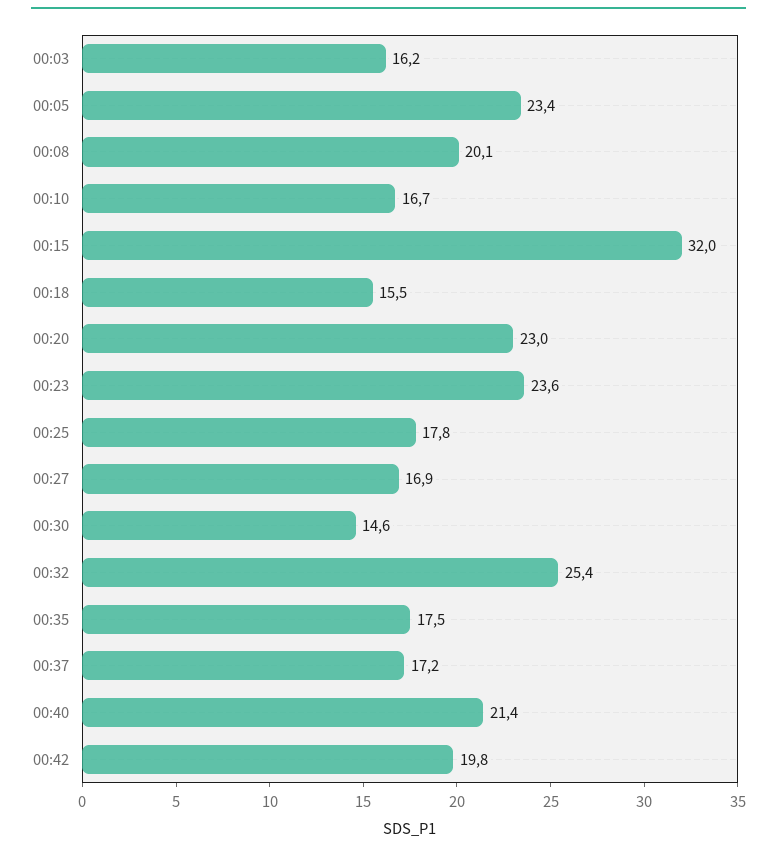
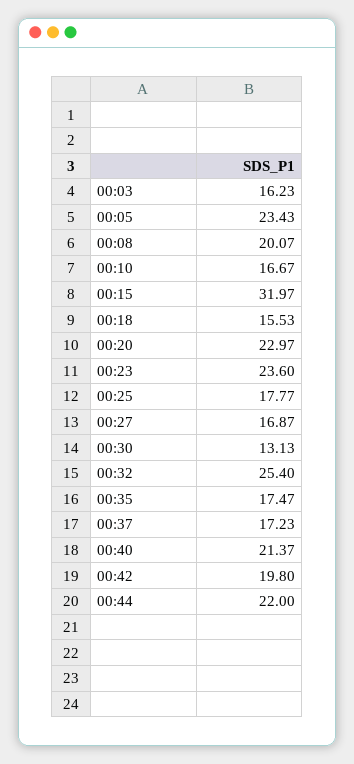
00:30: 14.6 -> 13.13
00:44: none -> 22

